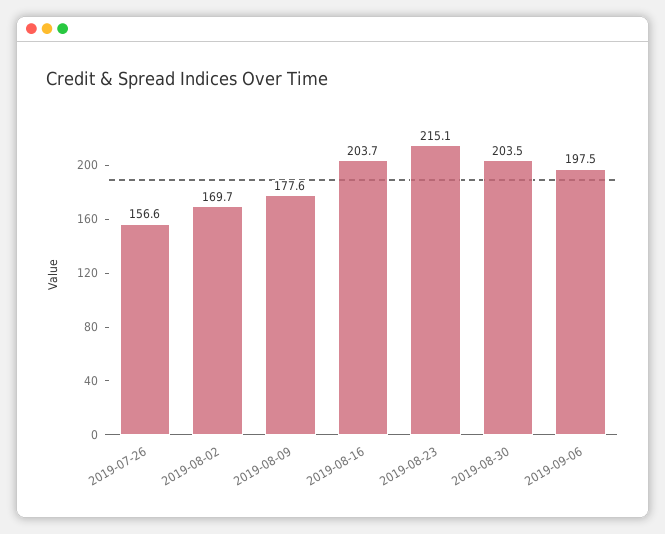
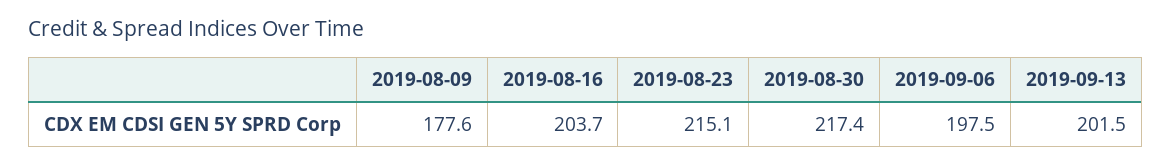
2019-07-26: 156.6 -> none
2019-08-02: 169.7 -> none
2019-08-30: 203.5 -> 217.4
2019-09-13: none -> 201.5

